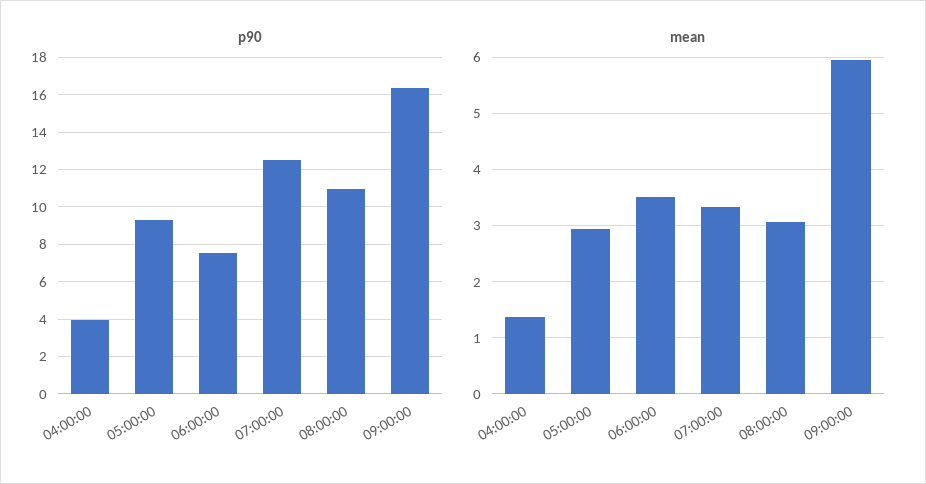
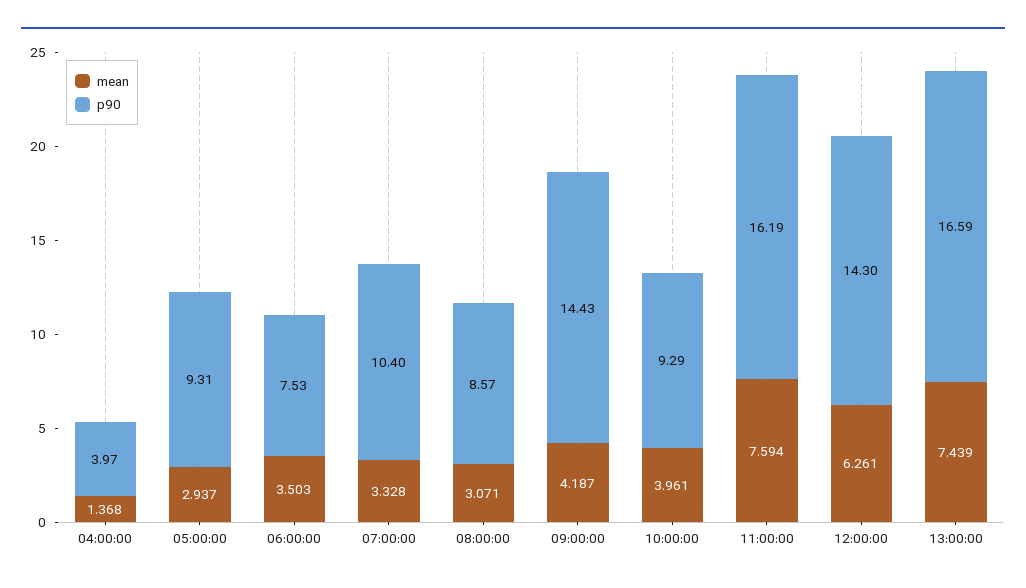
p90, 07:00:00: 12.5 -> 10.4
p90, 08:00:00: 11 -> 8.57
p90, 09:00:00: 16.5 -> 14.43
mean, 09:00:00: 6 -> 4.187
mean, 10:00:00: none -> 3.961
p90, 10:00:00: none -> 9.29
mean, 11:00:00: none -> 7.594
p90, 11:00:00: none -> 16.19
mean, 12:00:00: none -> 6.261
p90, 12:00:00: none -> 14.3
mean, 13:00:00: none -> 7.439
p90, 13:00:00: none -> 16.59

